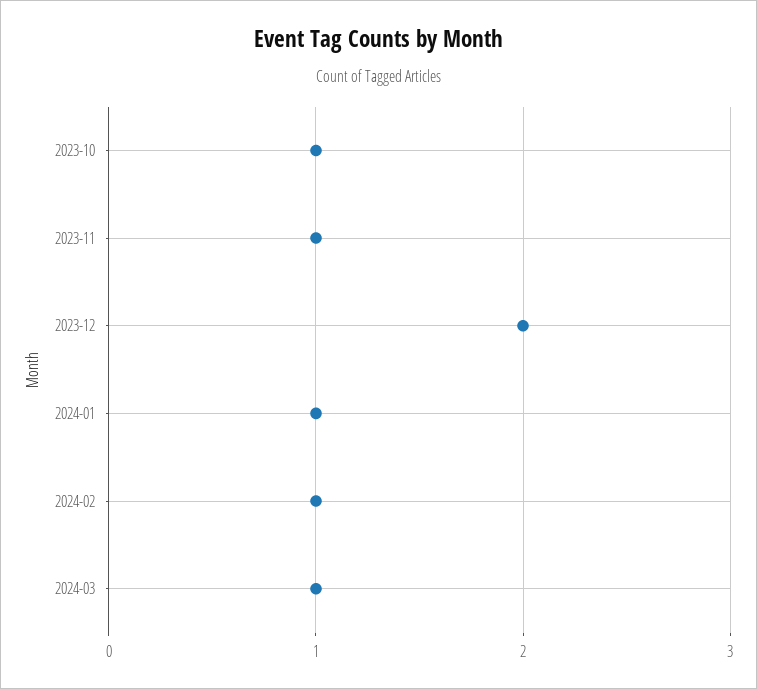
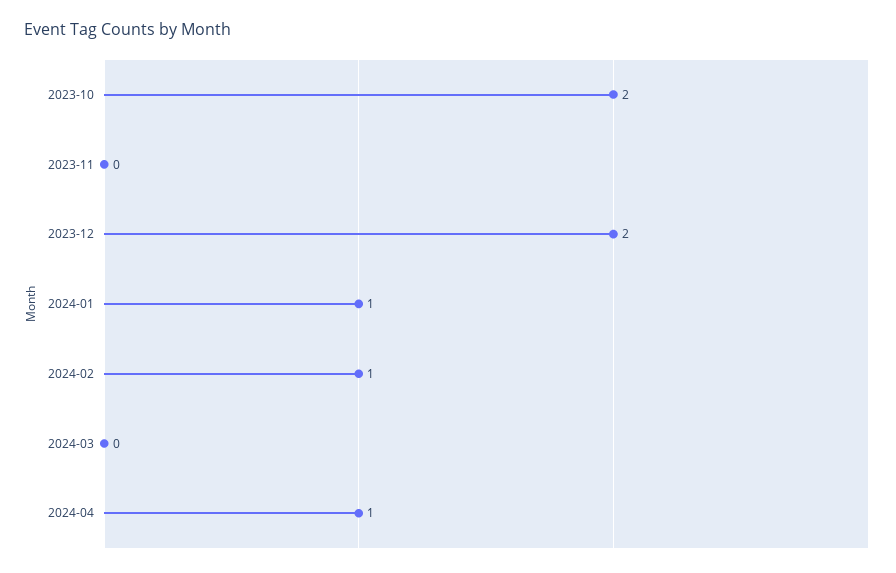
2023-10: 1 -> 2
2023-11: 1 -> 0
2024-03: 1 -> 0
2024-04: none -> 1

